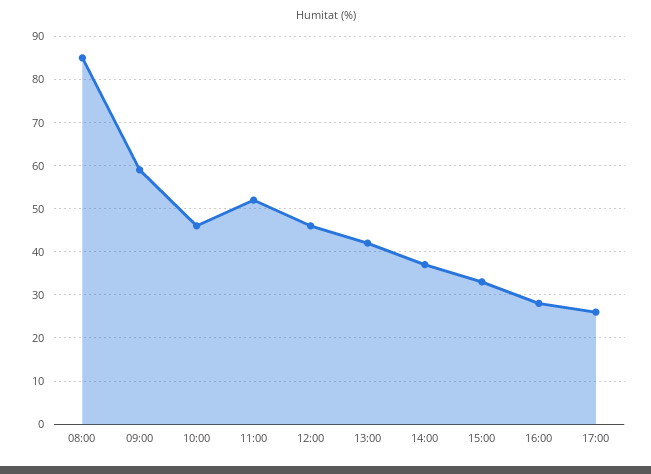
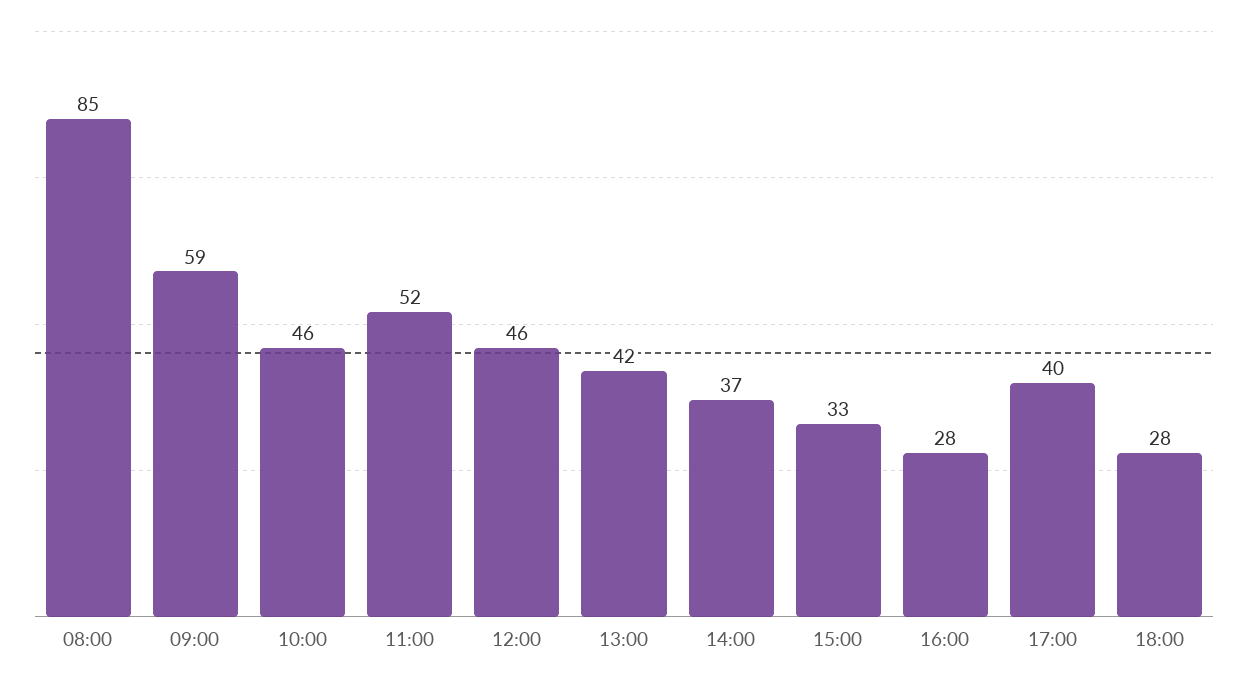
17:00: 25 -> 40
18:00: none -> 28

